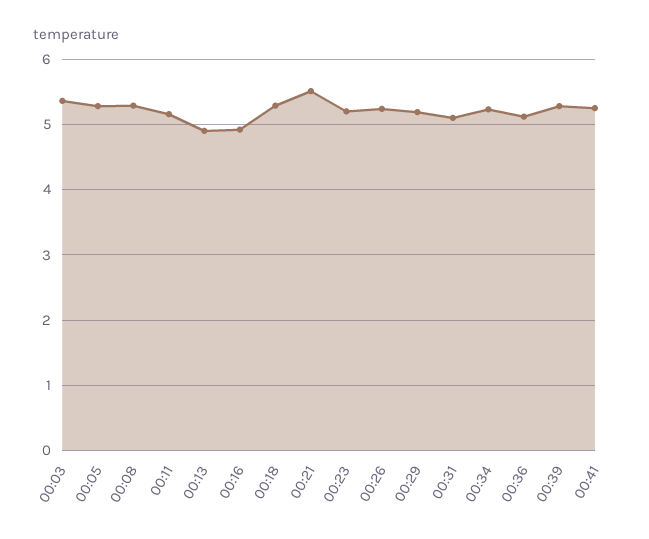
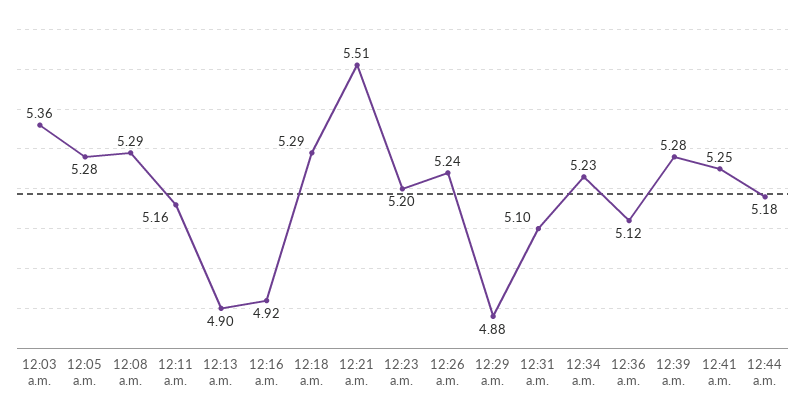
00:29: 5.2 -> 4.88
12:44 a.m.: none -> 5.18

